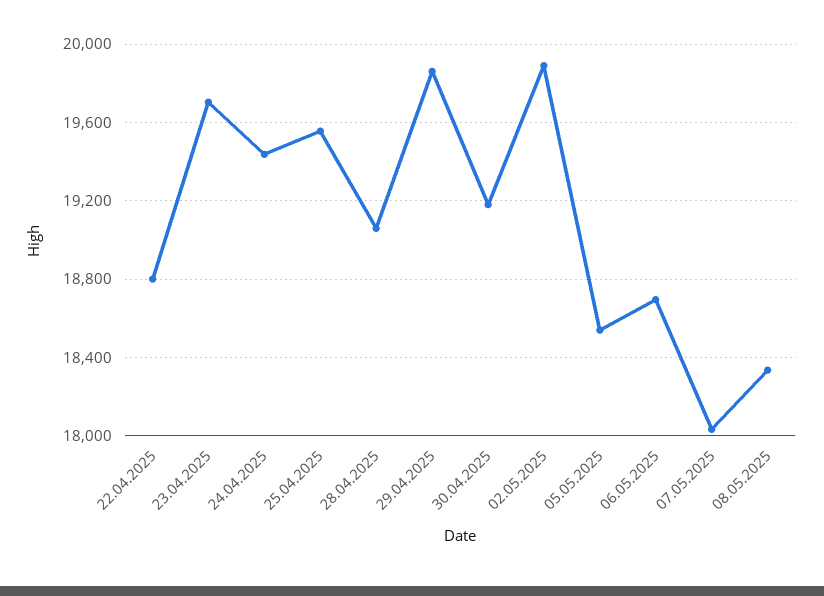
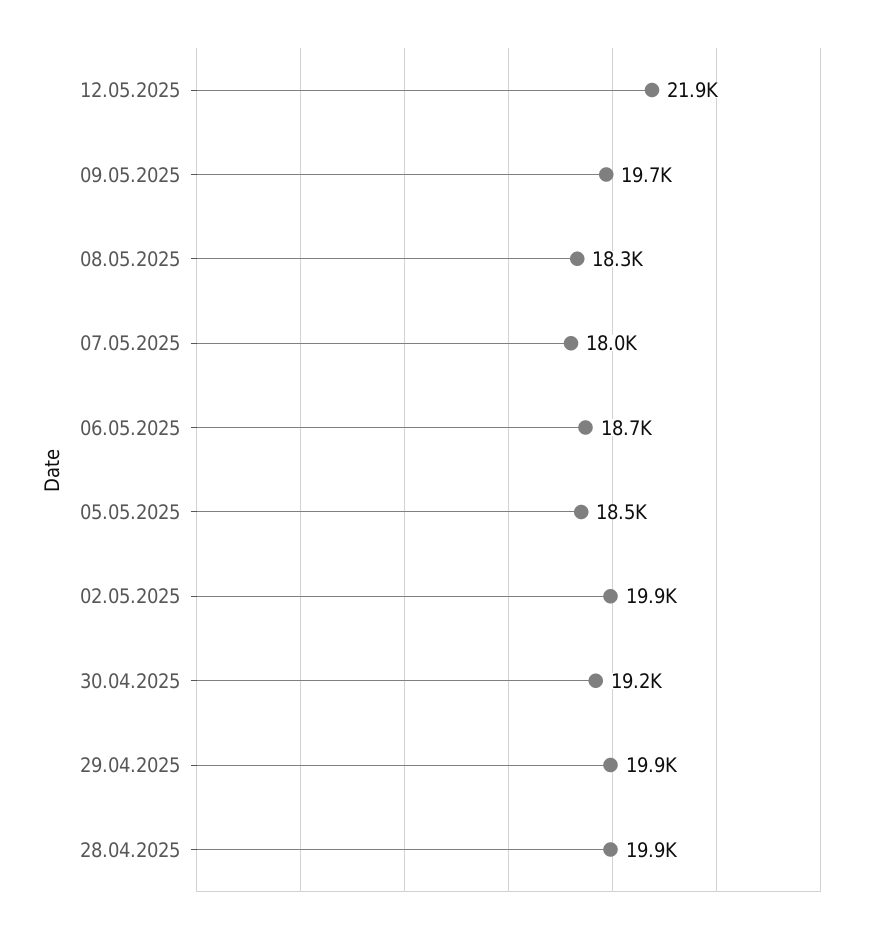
22.04.2025: 18800 -> none
23.04.2025: 19700 -> none
24.04.2025: 19450 -> none
25.04.2025: 19550 -> none
28.04.2025: 19050 -> 19900
12.05.2025: none -> 21900
09.05.2025: none -> 19700

